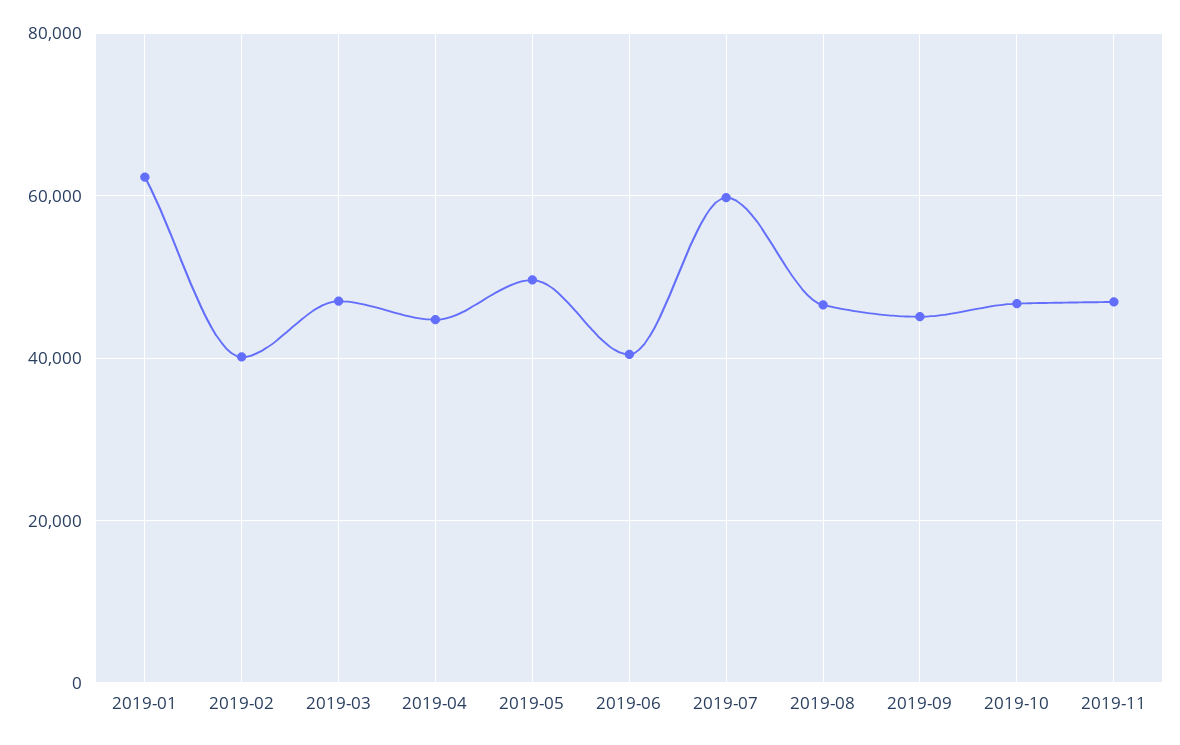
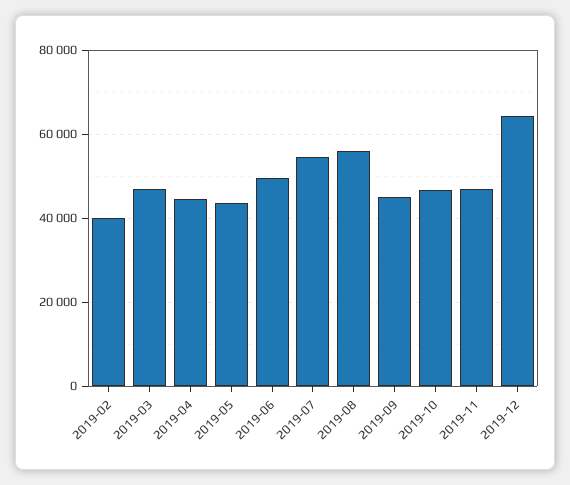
2019-01: 62000 -> none
2019-05: 50000 -> 44000
2019-06: 40000 -> 50000
2019-07: 60000 -> 54000
2019-08: 46000 -> 56000
2019-12: none -> 64000

